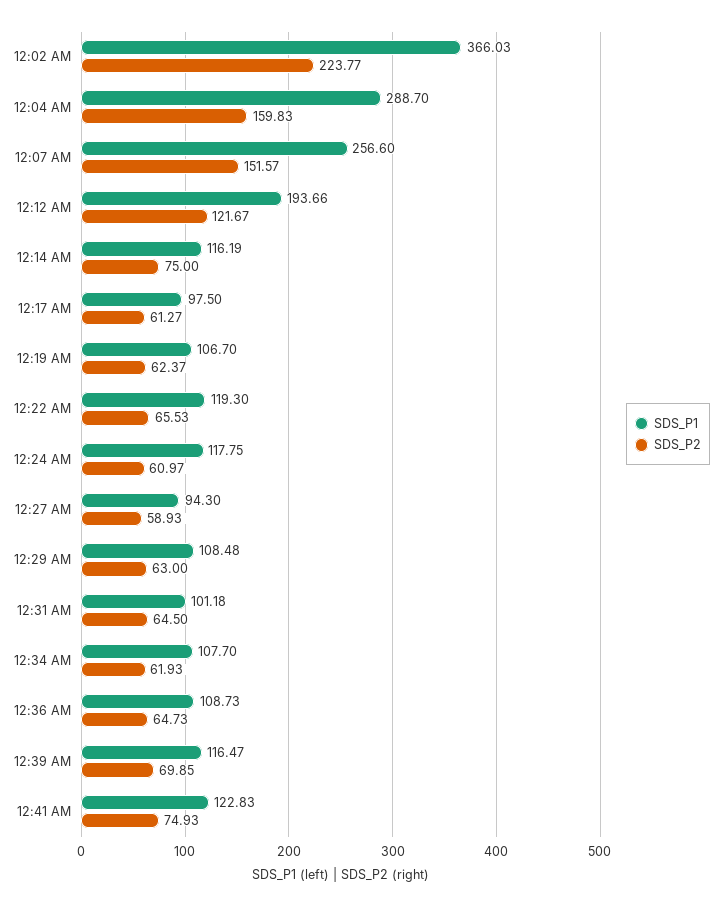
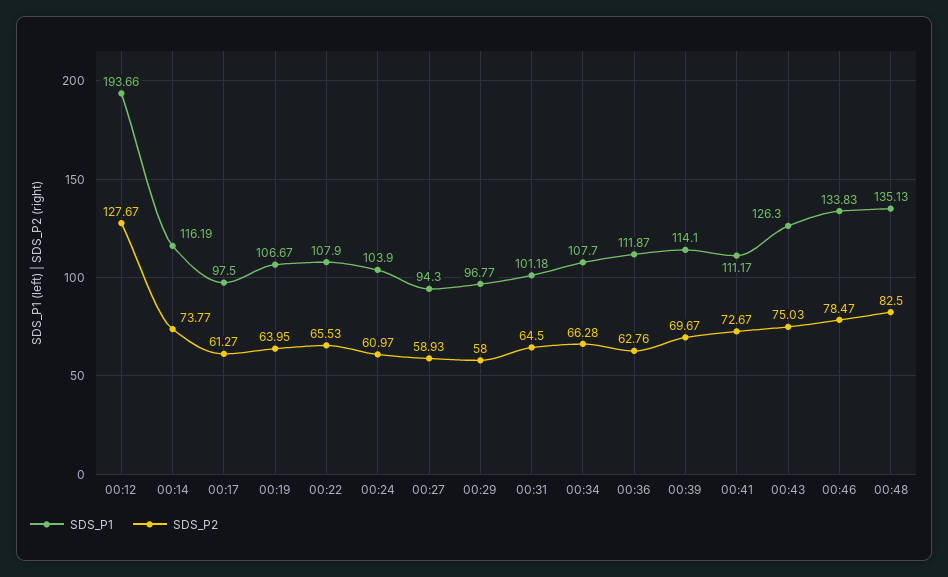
SDS_P1, 12:02 AM: 366.03 -> none
SDS_P2, 12:02 AM: 223.77 -> none
SDS_P1, 12:04 AM: 288.7 -> none
SDS_P2, 12:04 AM: 159.83 -> none
SDS_P1, 12:07 AM: 256.6 -> none
SDS_P2, 12:07 AM: 151.57 -> none
SDS_P2, 12:12 AM: 121.67 -> 127.67
SDS_P2, 12:14 AM: 75 -> 73.77
SDS_P1, 12:19 AM: 106.7 -> 106.67
SDS_P2, 12:19 AM: 62.37 -> 63.95
SDS_P1, 12:22 AM: 119.3 -> 107.9
SDS_P1, 12:24 AM: 117.75 -> 103.9
SDS_P1, 12:29 AM: 108.48 -> 96.77
SDS_P2, 12:29 AM: 63 -> 58
SDS_P2, 12:34 AM: 61.93 -> 66.28
SDS_P1, 12:36 AM: 108.73 -> 111.87
SDS_P2, 12:36 AM: 64.73 -> 62.76
SDS_P1, 12:39 AM: 116.47 -> 114.1
SDS_P2, 12:39 AM: 69.85 -> 69.67
SDS_P1, 12:41 AM: 122.83 -> 111.17
SDS_P2, 12:41 AM: 74.93 -> 72.67
SDS_P1, 00:43: none -> 126.3
SDS_P2, 00:43: none -> 75.03
SDS_P1, 00:46: none -> 133.83
SDS_P2, 00:46: none -> 78.47
SDS_P1, 00:48: none -> 135.13
SDS_P2, 00:48: none -> 82.5

